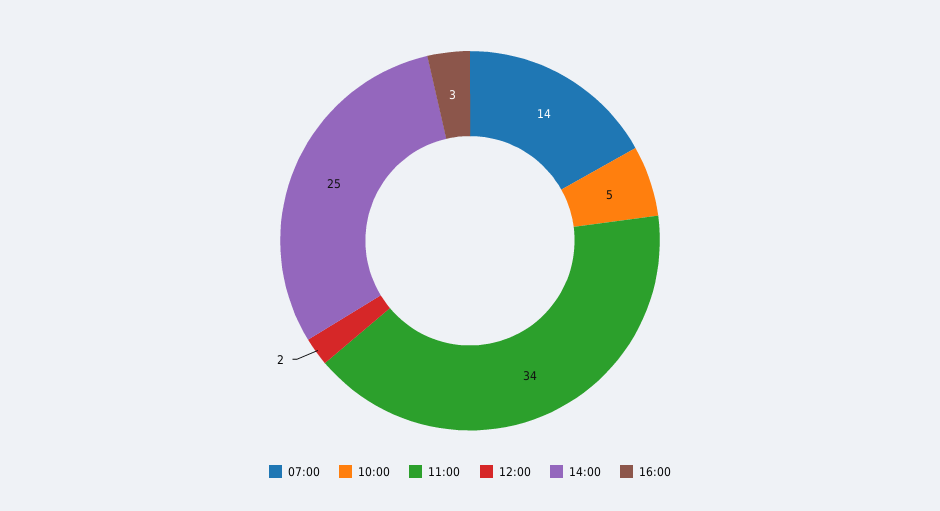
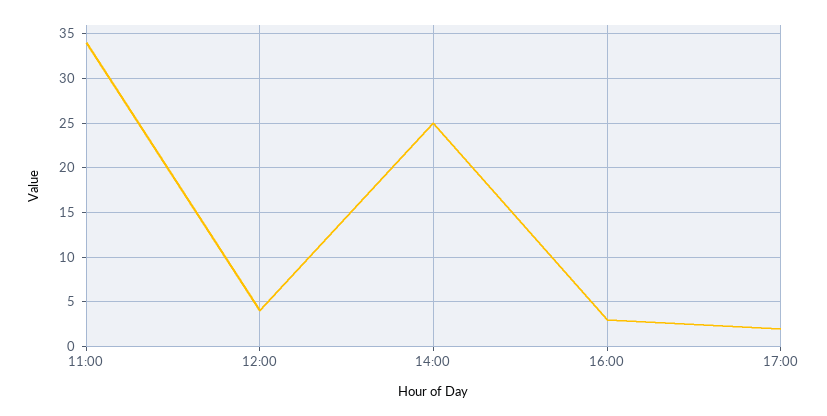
07:00: 14 -> none
10:00: 5 -> none
12:00: 2 -> 4
17:00: none -> 2

